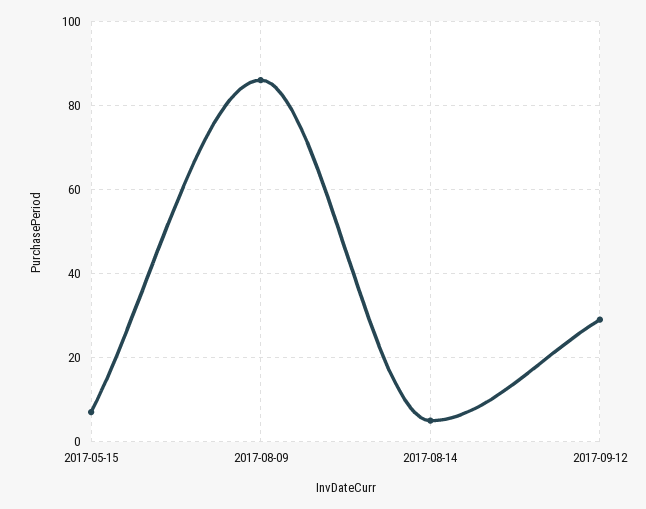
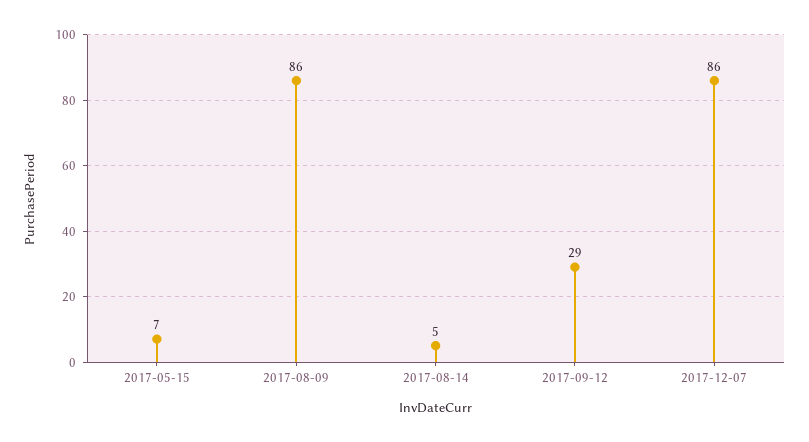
2017-12-07: none -> 86

